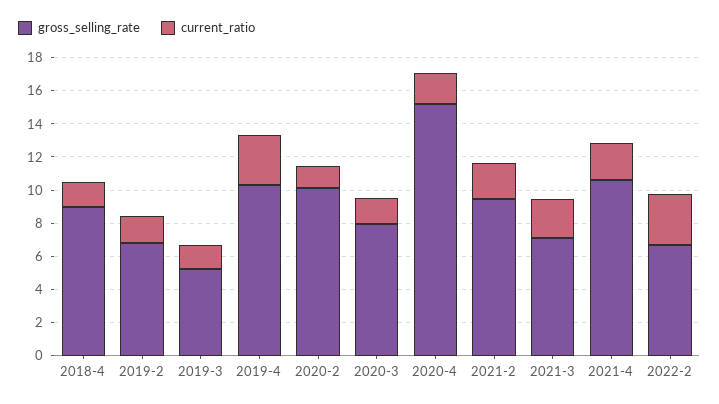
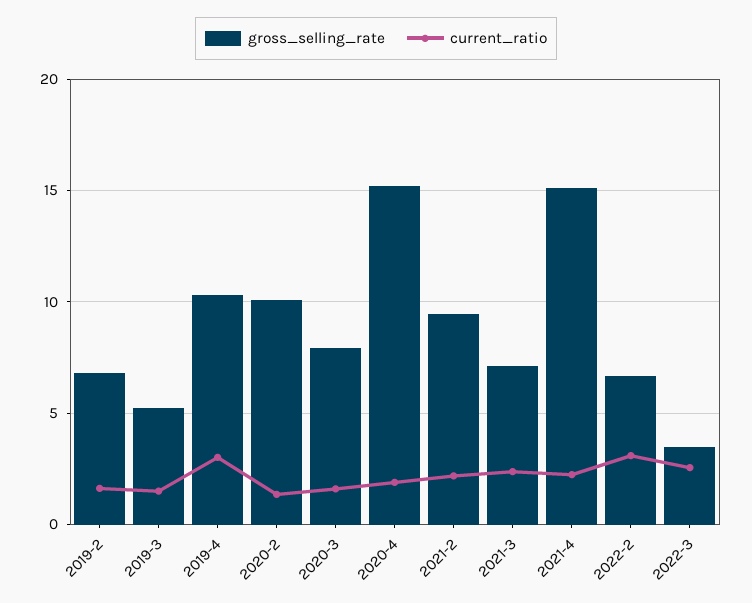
gross_selling_rate, 2018-4: 9 -> none
current_ratio, 2018-4: 1.5 -> none
gross_selling_rate, 2021-4: 10.5 -> 15
gross_selling_rate, 2022-3: none -> 3.5
current_ratio, 2022-3: none -> 2.5

